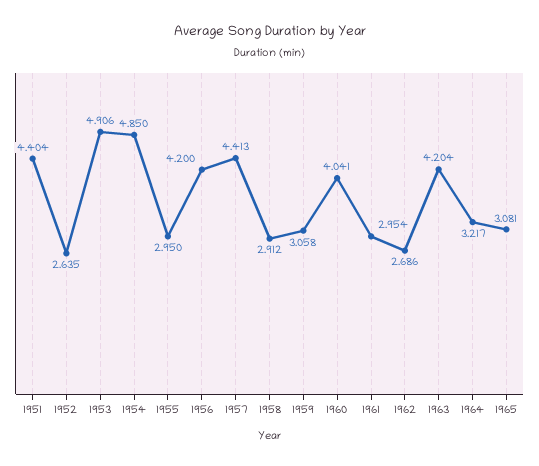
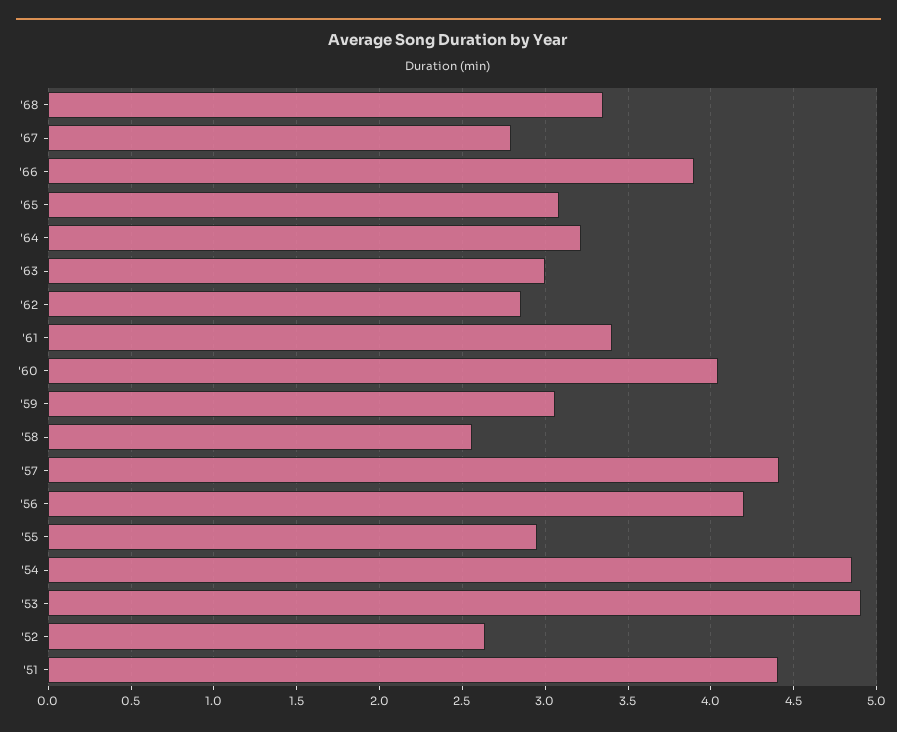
1958: 2.912 -> 2.55
1961: 2.954 -> 3.4
1962: 2.686 -> 2.85
1963: 4.204 -> 3
'68: none -> 3.35
'67: none -> 2.8
'66: none -> 3.9

